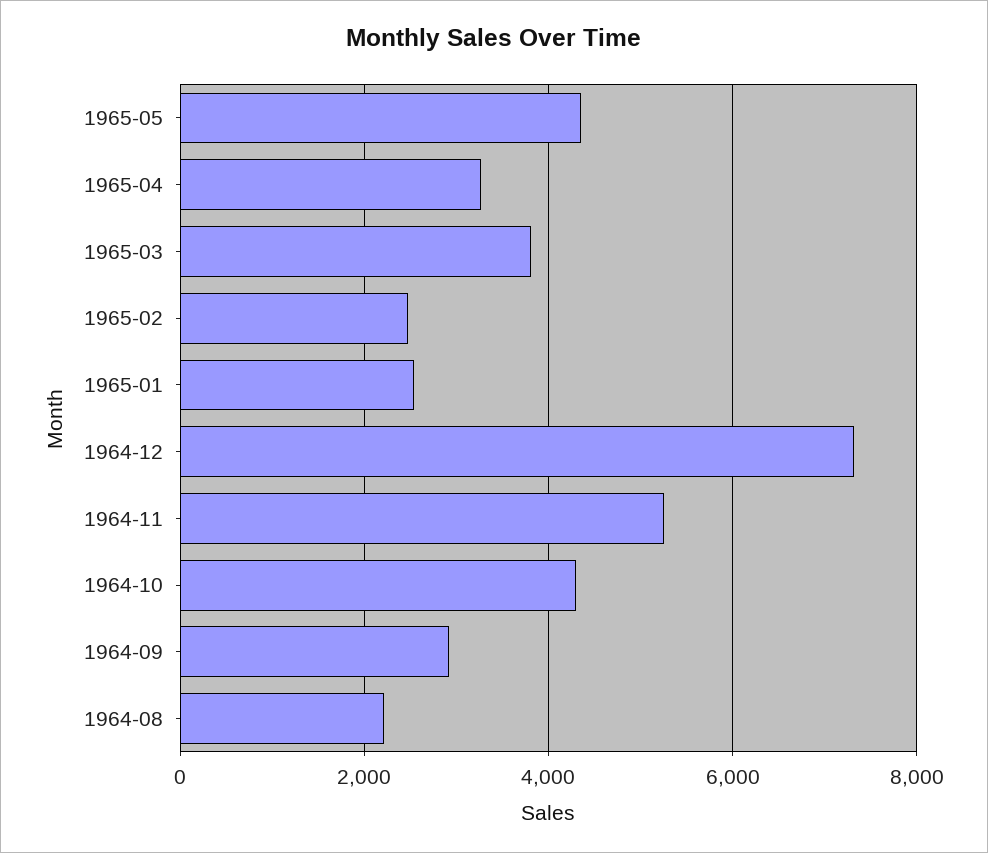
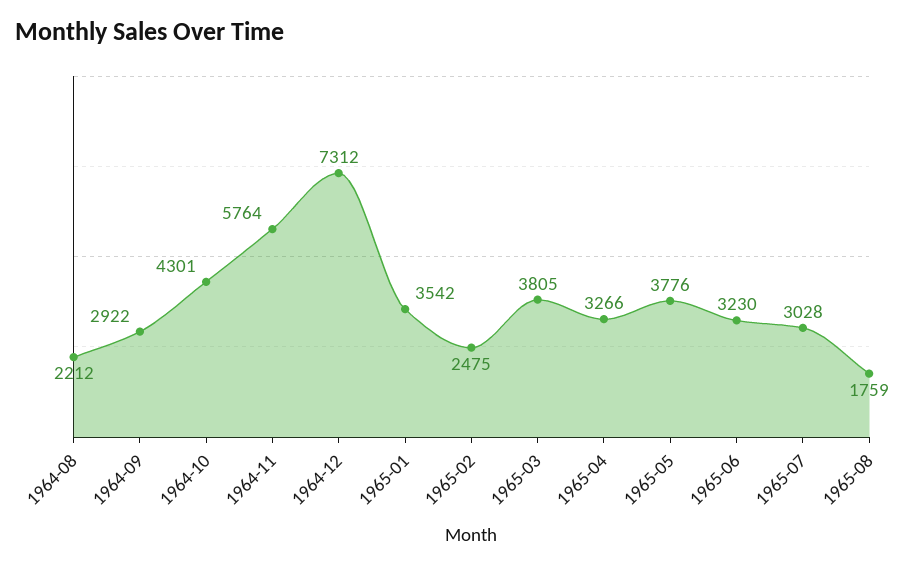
1965-05: 4400 -> 3776
1965-01: 2600 -> 3542
1964-11: 5200 -> 5764
1965-06: none -> 3230
1965-07: none -> 3028
1965-08: none -> 1759

